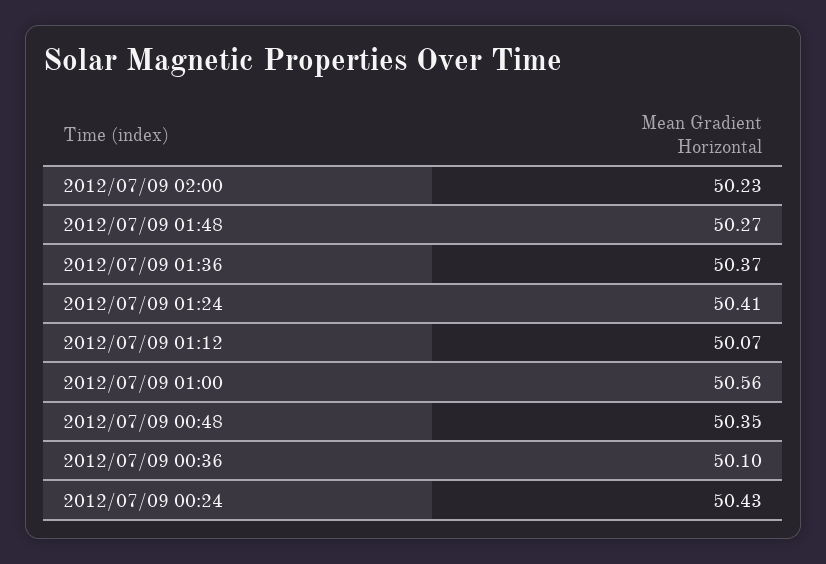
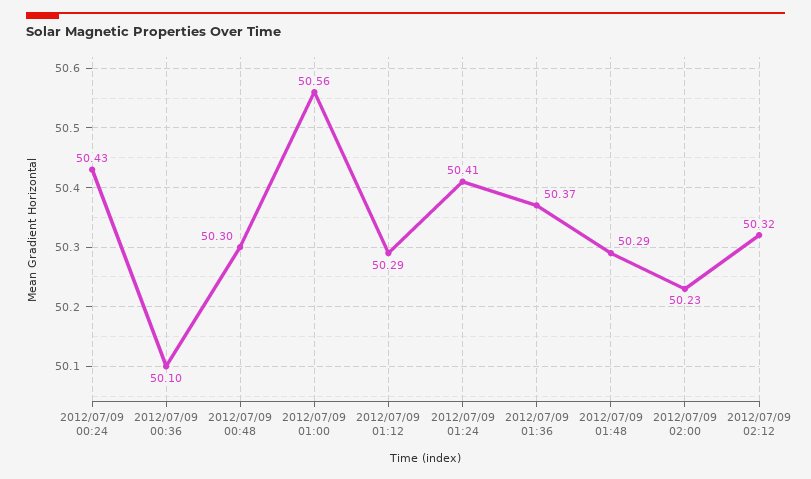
2012/07/09 01:48: 50.27 -> 50.29
2012/07/09 01:12: 50.07 -> 50.29
2012/07/09 00:48: 50.35 -> 50.3
2012/07/09 02:12: none -> 50.32

